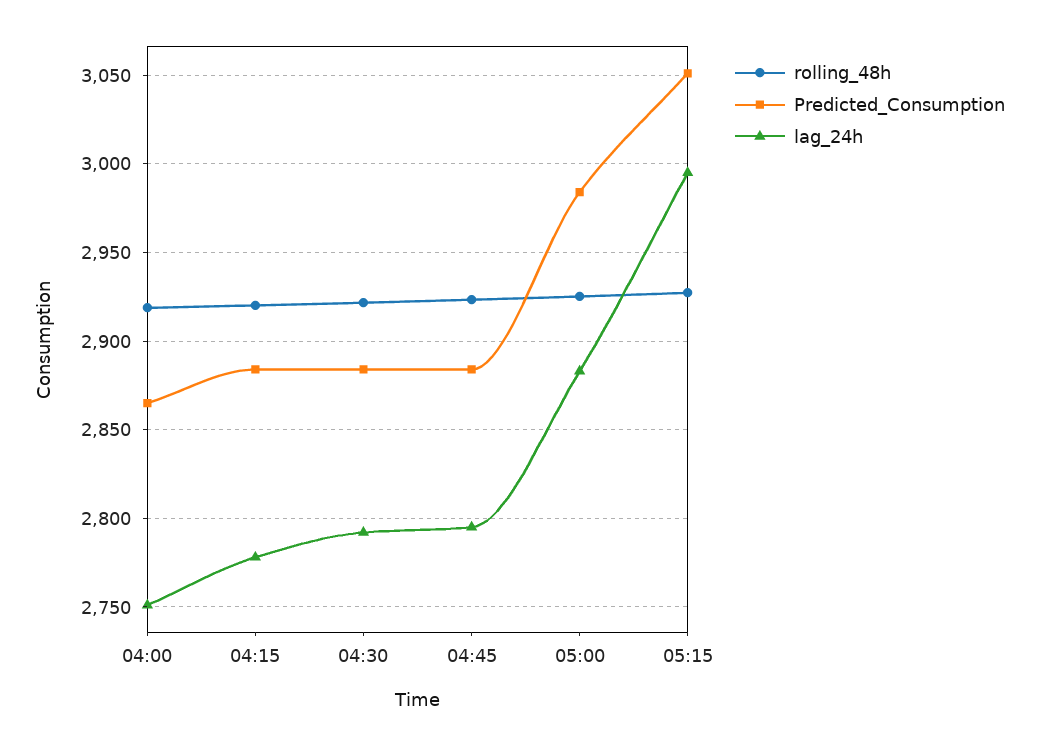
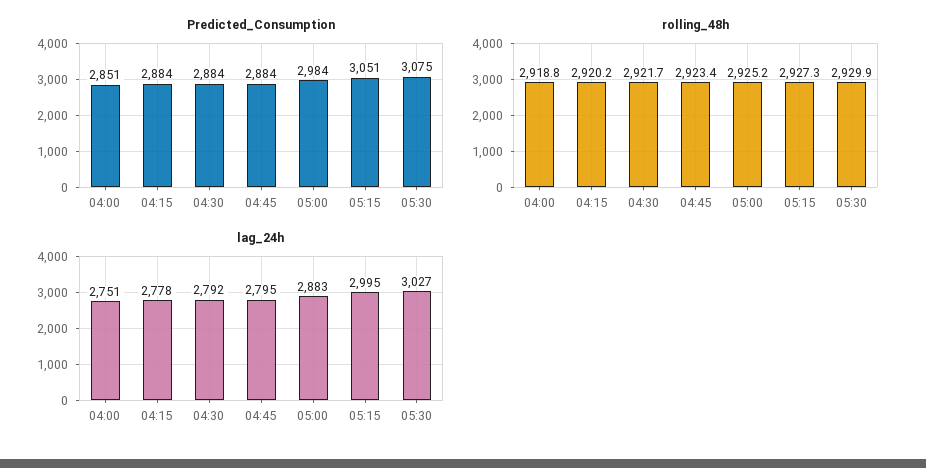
Predicted_Consumption, 04:00: 2865 -> 2851
Predicted_Consumption, 05:30: none -> 3075
rolling_48h, 05:30: none -> 2929.9
lag_24h, 05:30: none -> 3027

